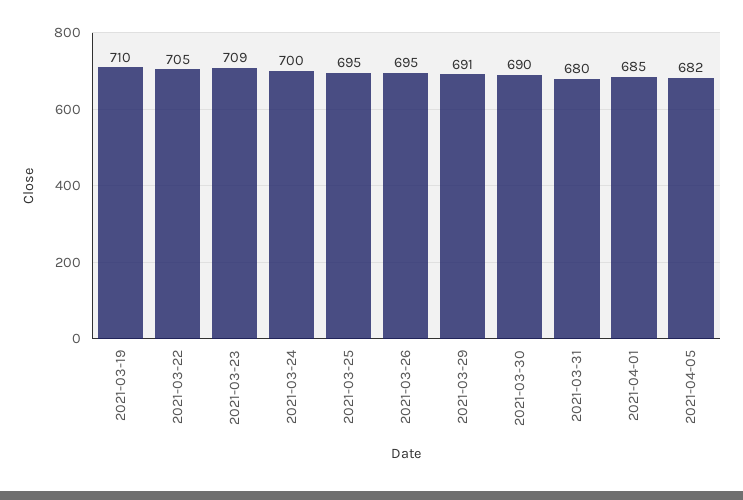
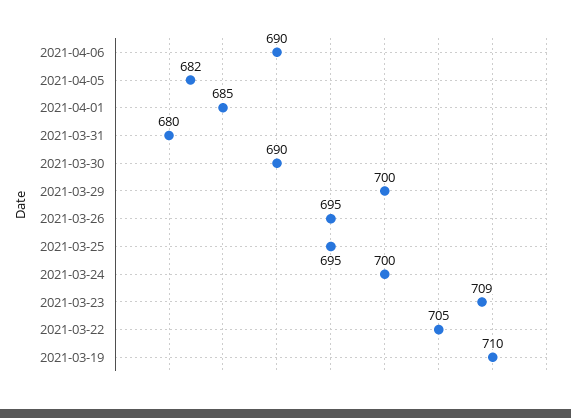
2021-03-29: 691 -> 700
2021-04-06: none -> 690

